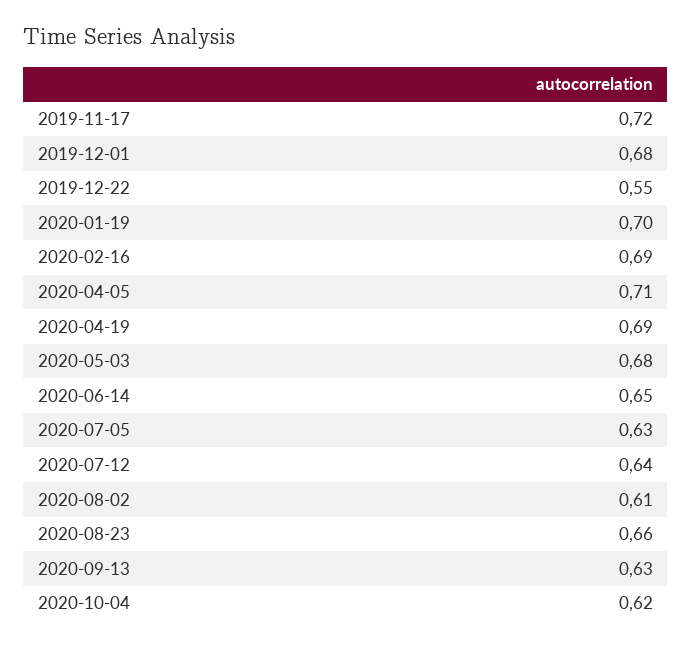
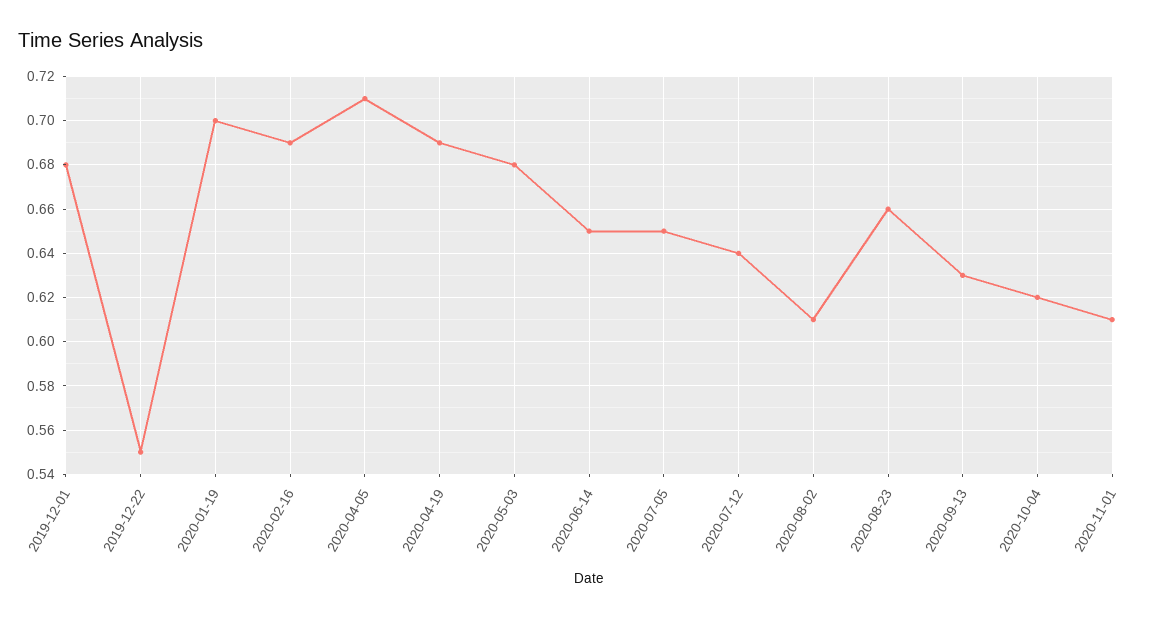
2019-11-17: 0.72 -> none
2020-07-05: 0.63 -> 0.65
2020-11-01: none -> 0.61

